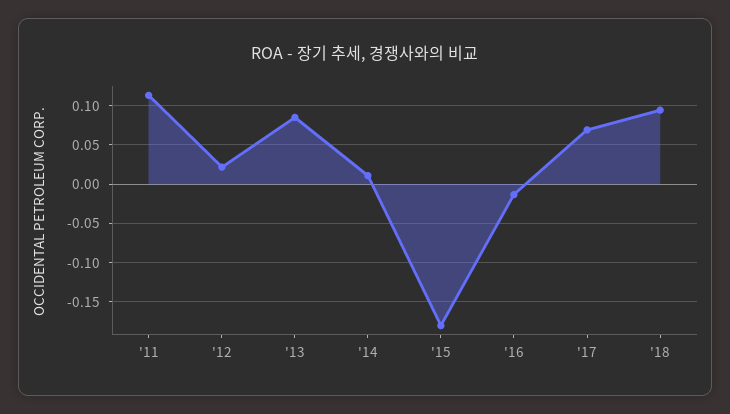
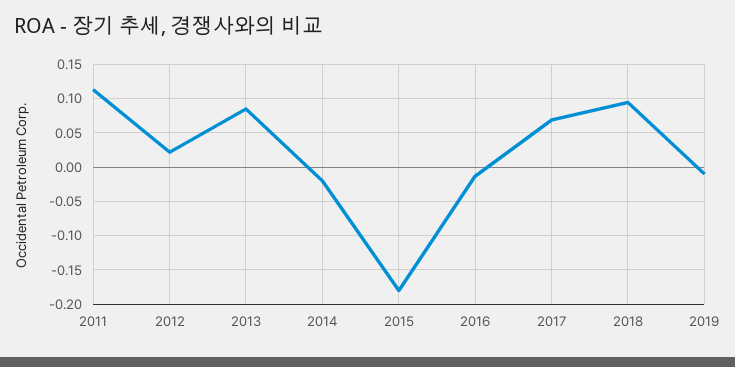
'14: 0.01 -> -0.02
2019: none -> -0.01

